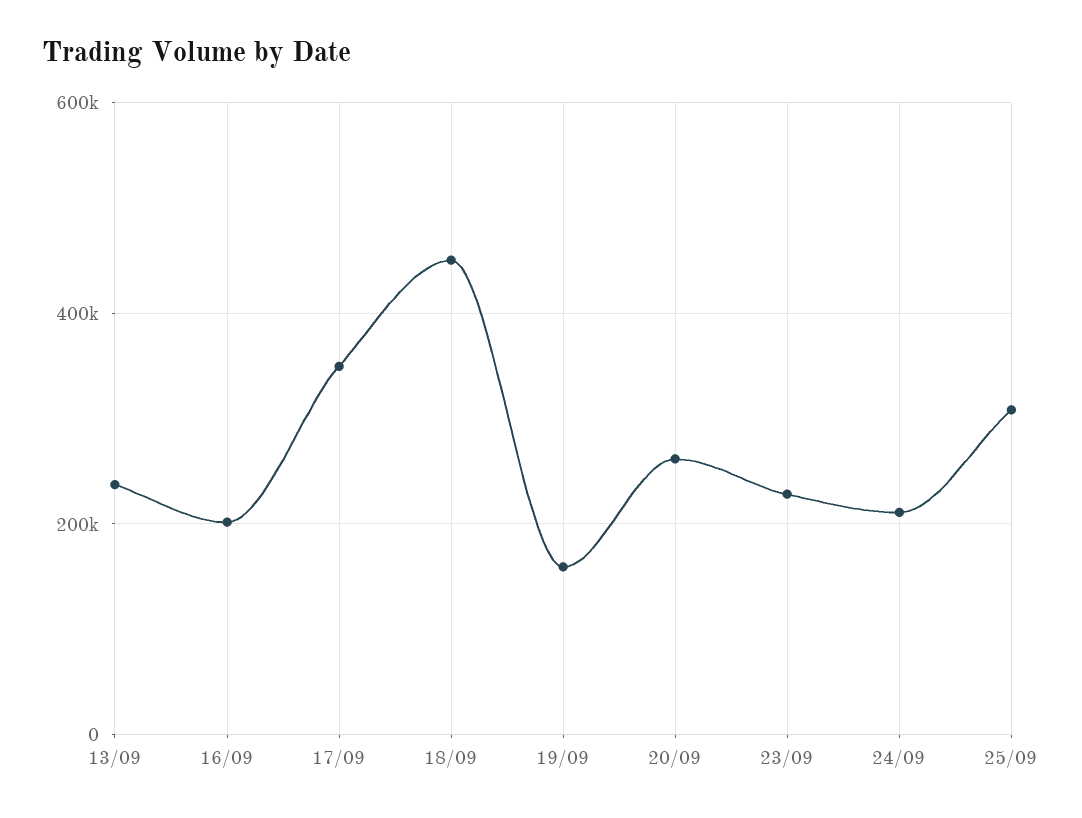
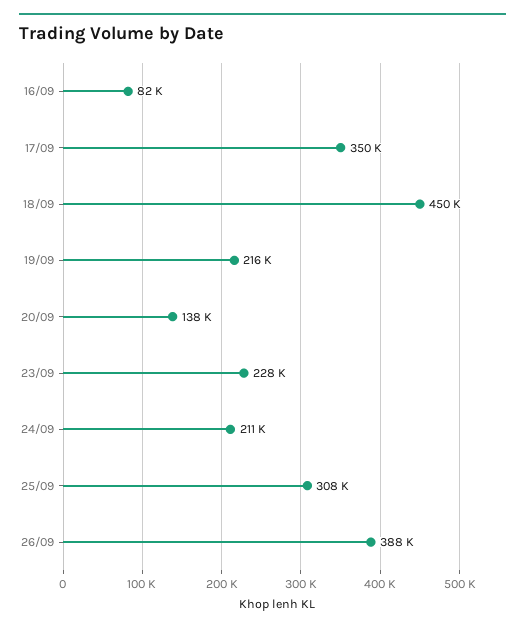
13/09: 240000 -> none
16/09: 200000 -> 82000
19/09: 160000 -> 216000
20/09: 260000 -> 138000
26/09: none -> 388000

